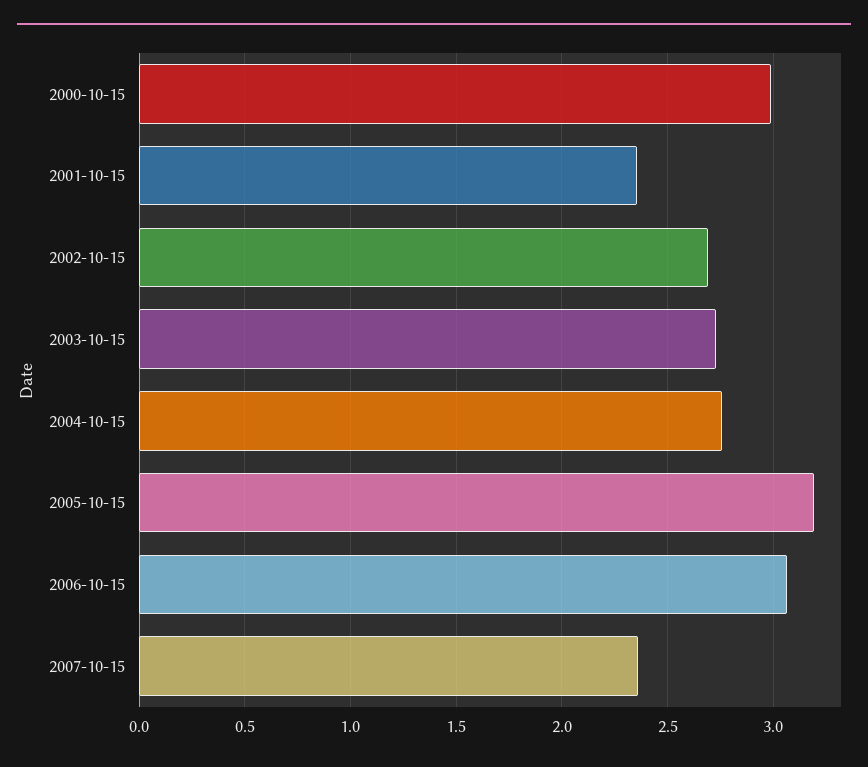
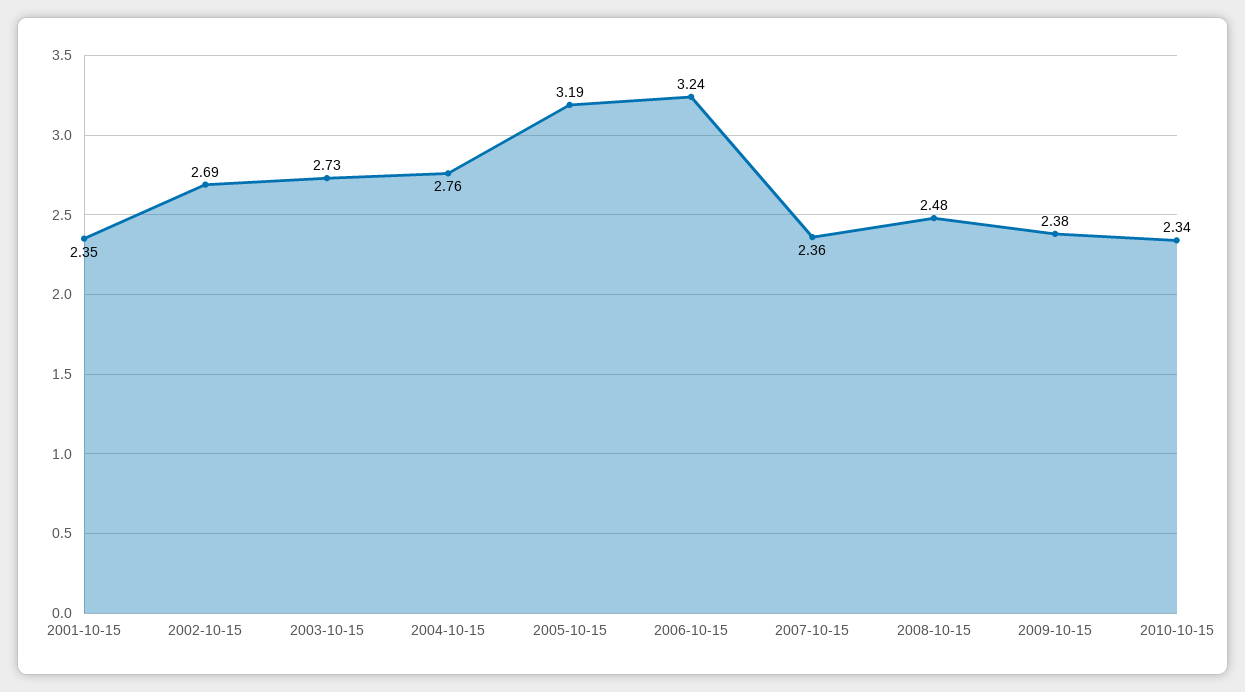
2000-10-15: 3 -> none
2006-10-15: 3.05 -> 3.24
2008-10-15: none -> 2.48
2009-10-15: none -> 2.38
2010-10-15: none -> 2.34

